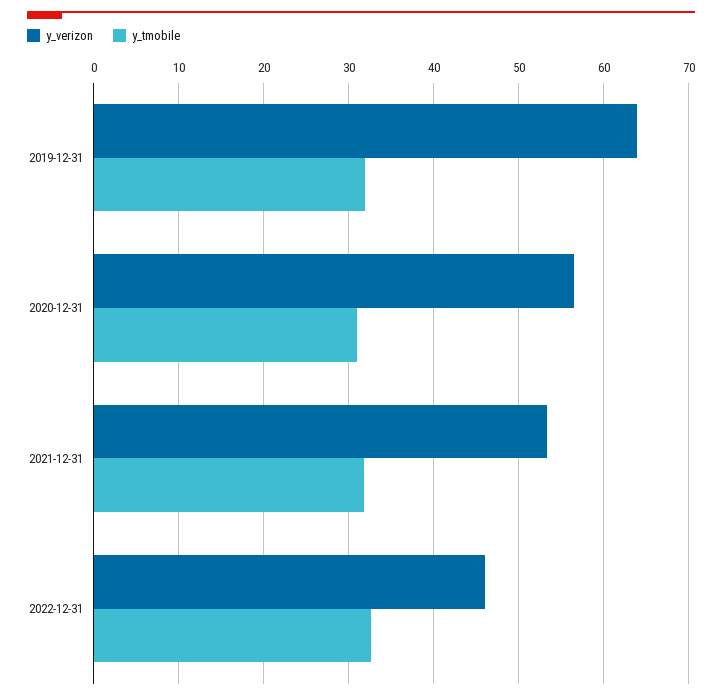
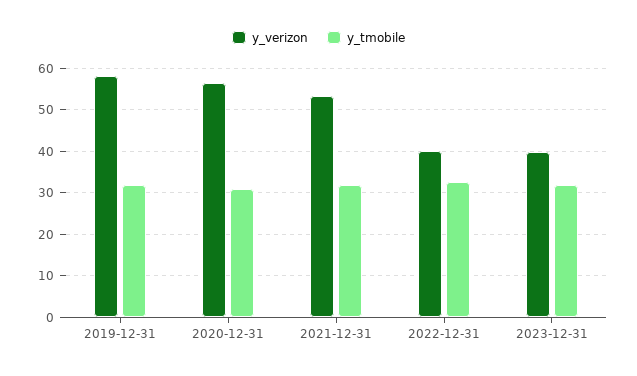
y_verizon, 2019-12-31: 64 -> 58
y_verizon, 2022-12-31: 46 -> 40
y_verizon, 2023-12-31: none -> 40
y_tmobile, 2023-12-31: none -> 32

